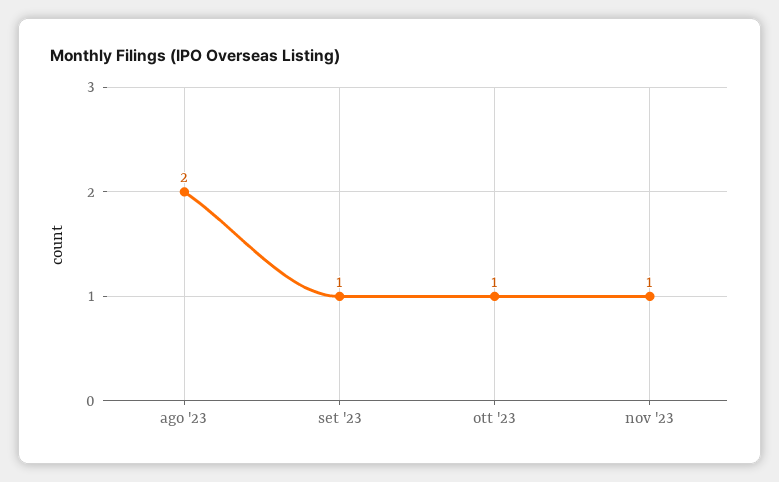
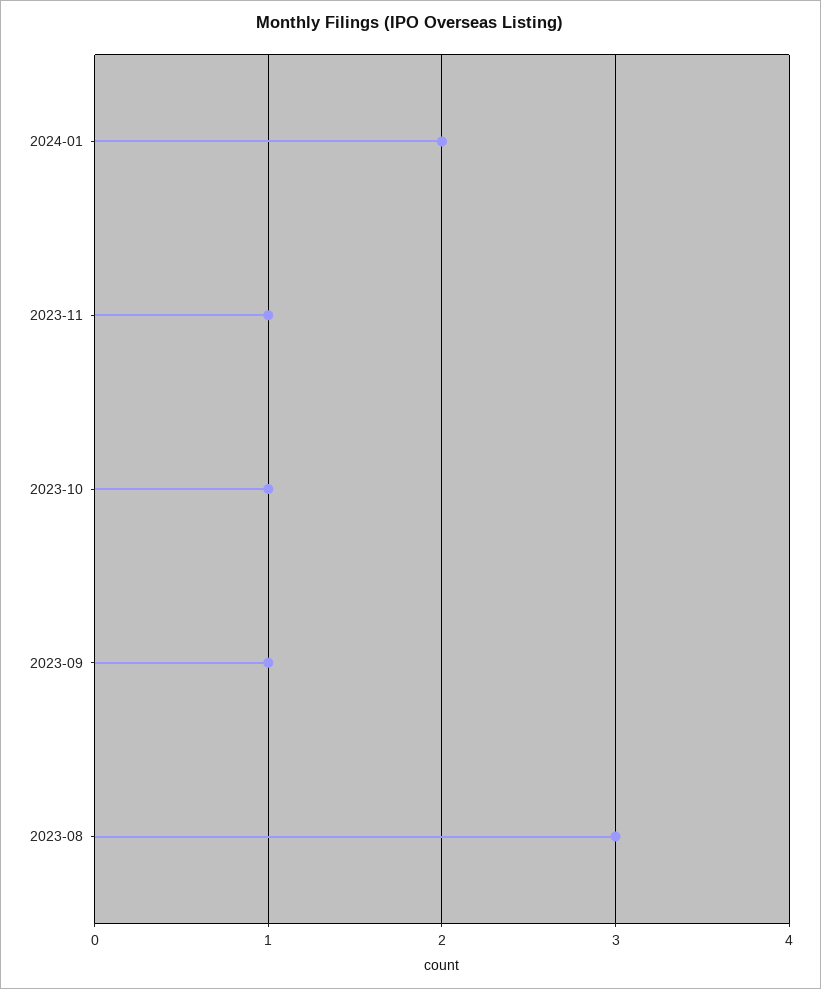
ago '23: 2 -> 3
2024-01: none -> 2

